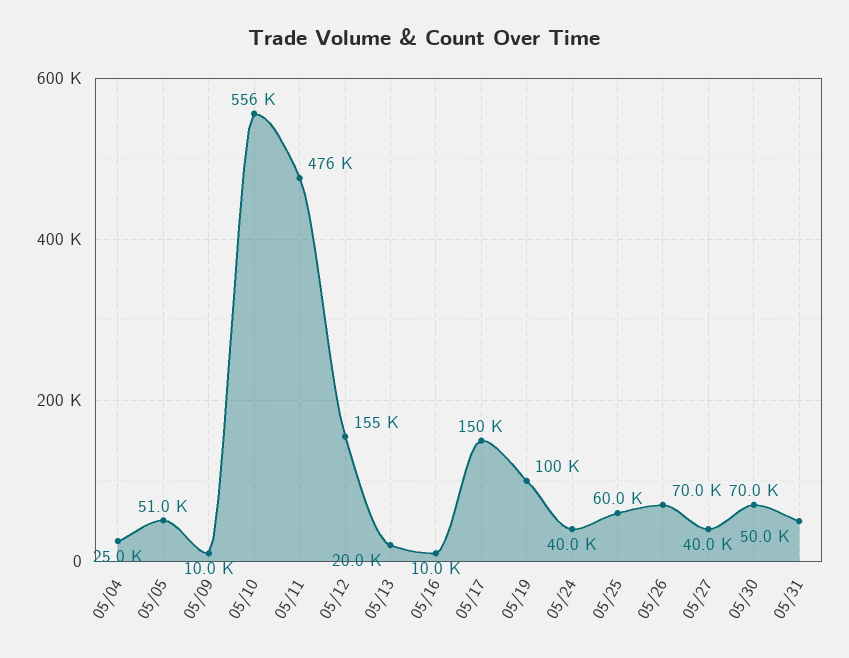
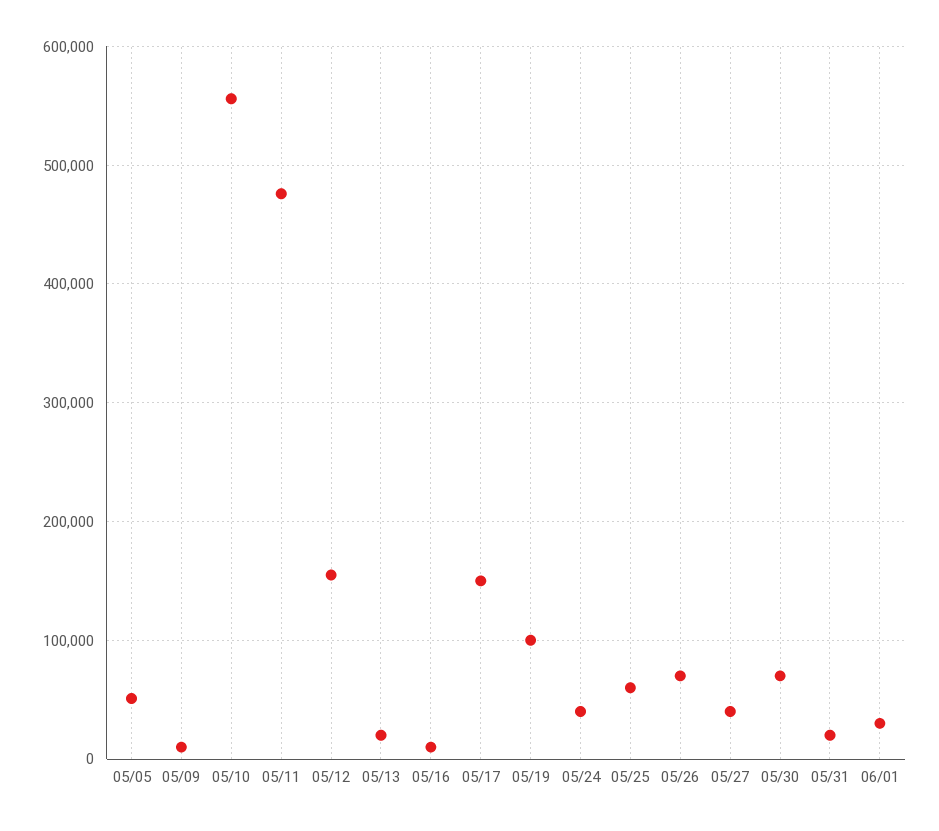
05/04: 25000 -> none
05/31: 50000 -> 20000
06/01: none -> 30000

